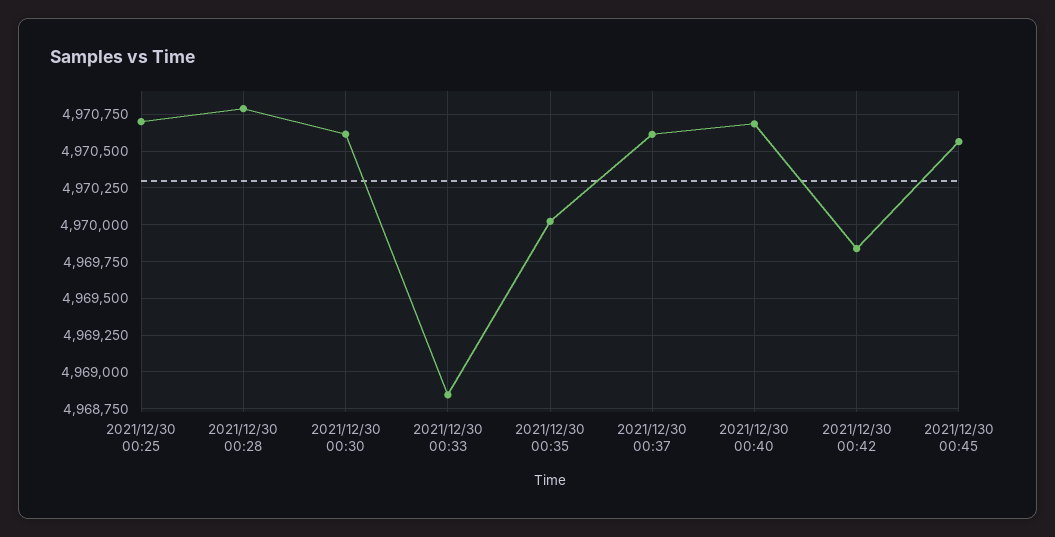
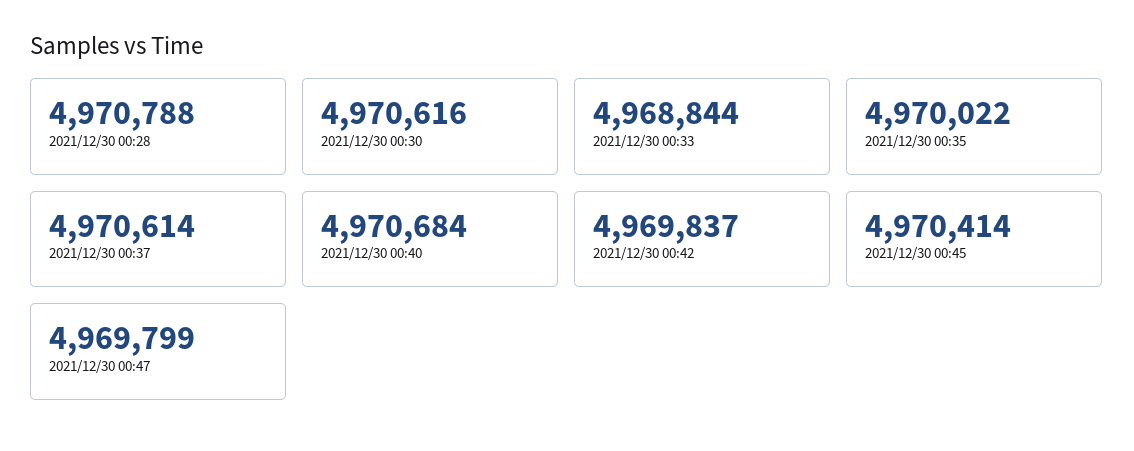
2021/12/30 00:25: 4970700 -> none
2021/12/30 00:45: 4970550 -> 4970414
2021/12/30 00:47: none -> 4969799

